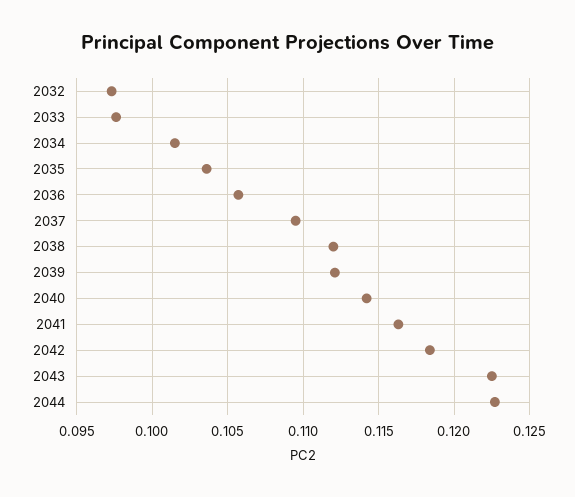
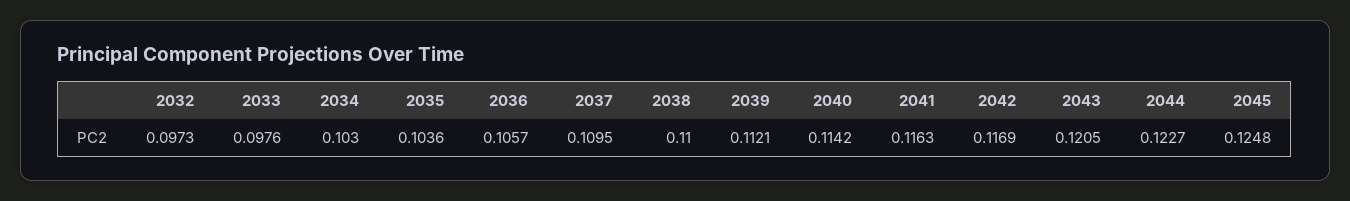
2034: 0.1015 -> 0.103
2038: 0.112 -> 0.11
2042: 0.1185 -> 0.1169
2043: 0.1225 -> 0.1205
2045: none -> 0.1248

